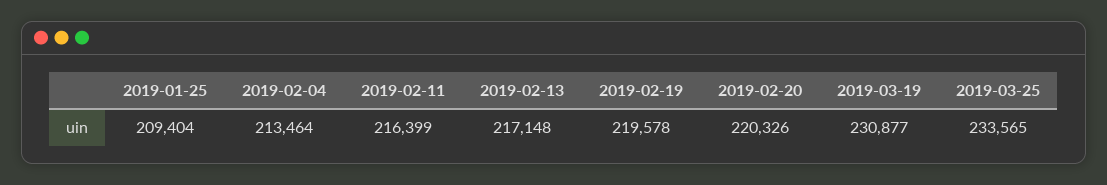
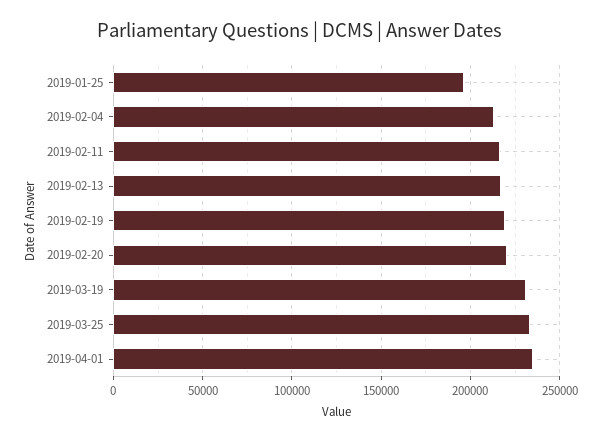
2019-01-25: 209404 -> 195000
2019-04-01: none -> 235000

